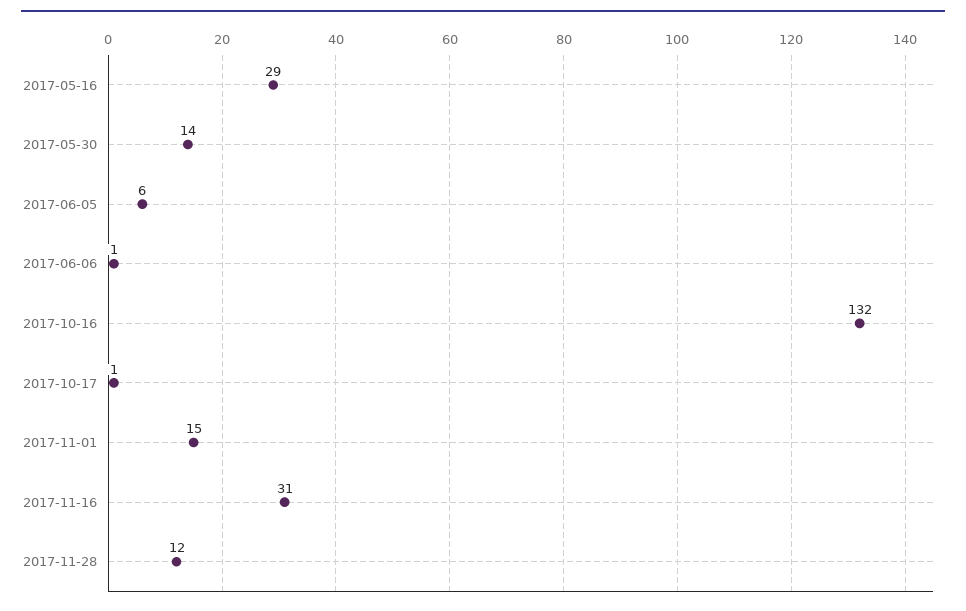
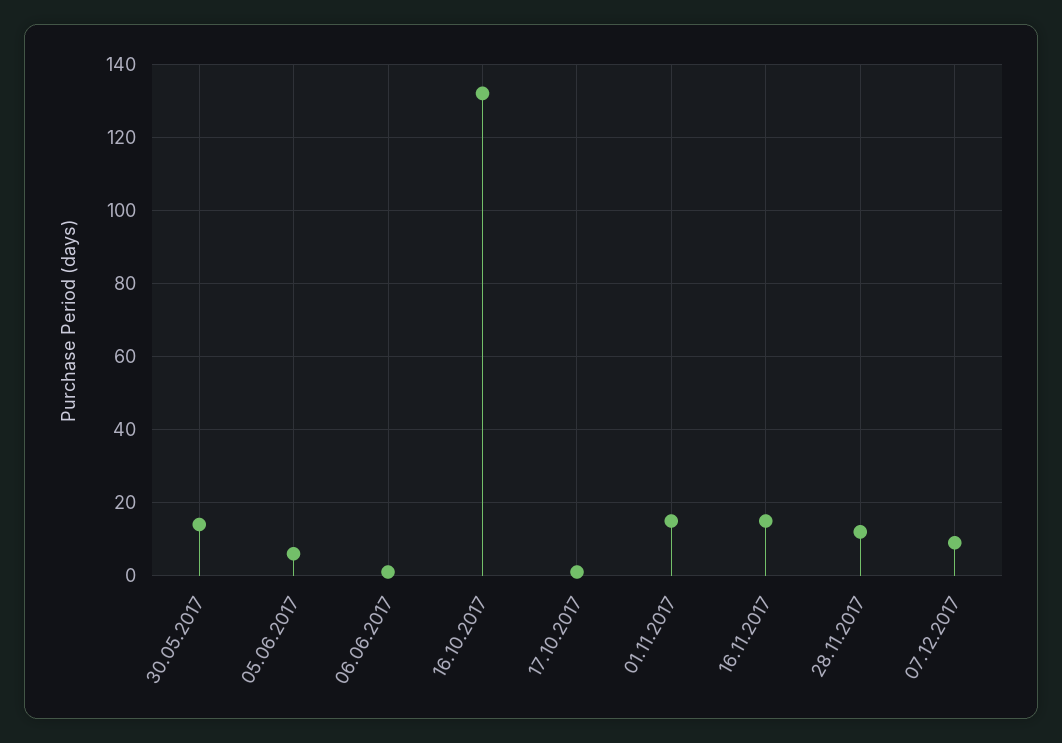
2017-05-16: 29 -> none
2017-11-16: 31 -> 15
07.12.2017: none -> 10

